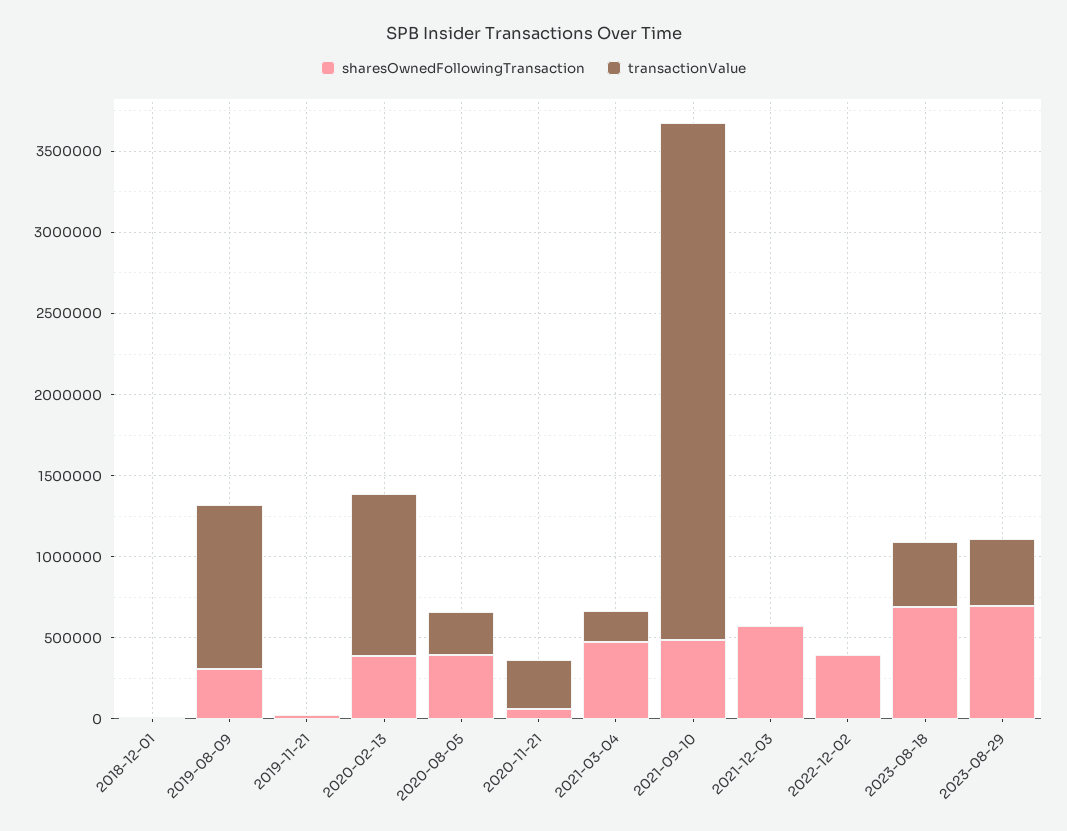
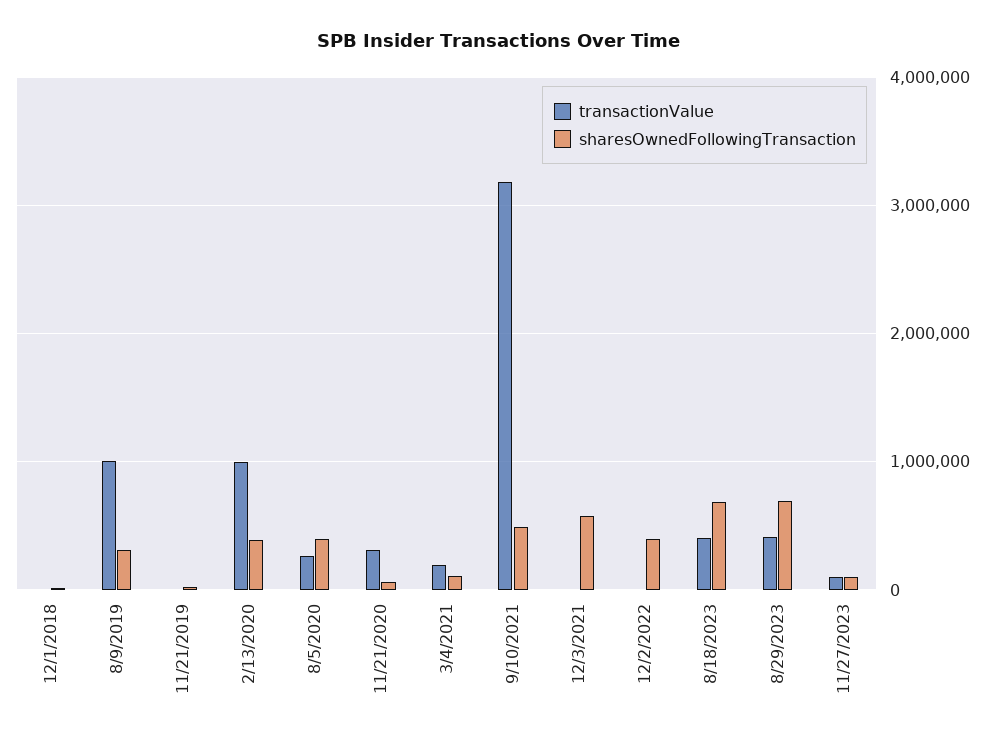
sharesOwnedFollowingTransaction, 2021-03-04: 500000 -> 100000
transactionValue, 11/27/2023: none -> 100000
sharesOwnedFollowingTransaction, 11/27/2023: none -> 100000

